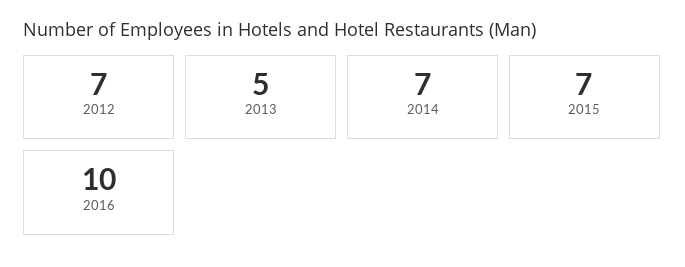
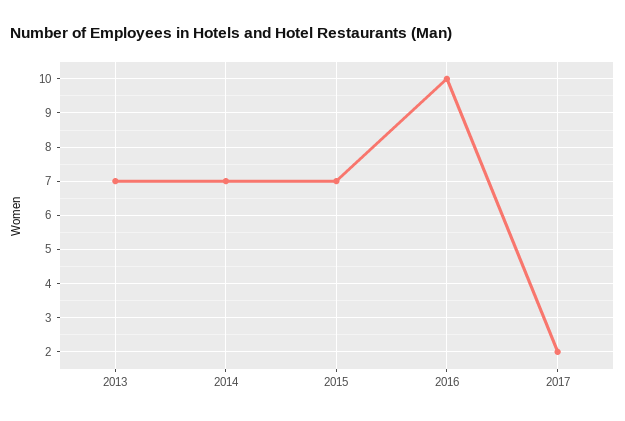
2012: 7 -> none
2013: 5 -> 7
2017: none -> 2

